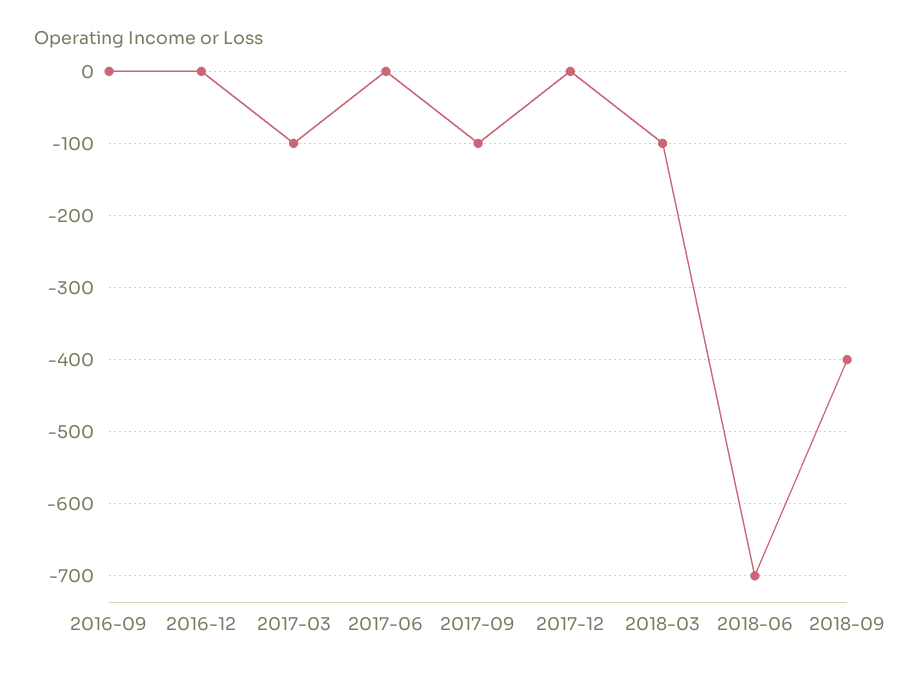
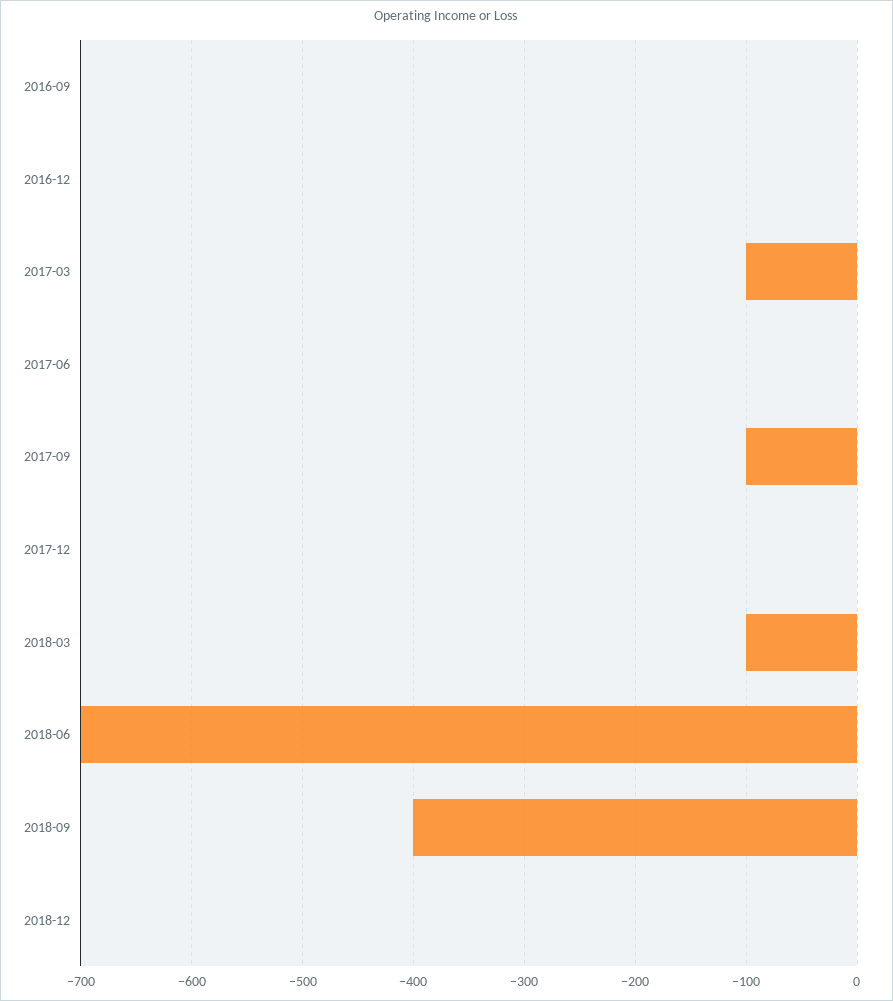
2018-12: none -> 0

